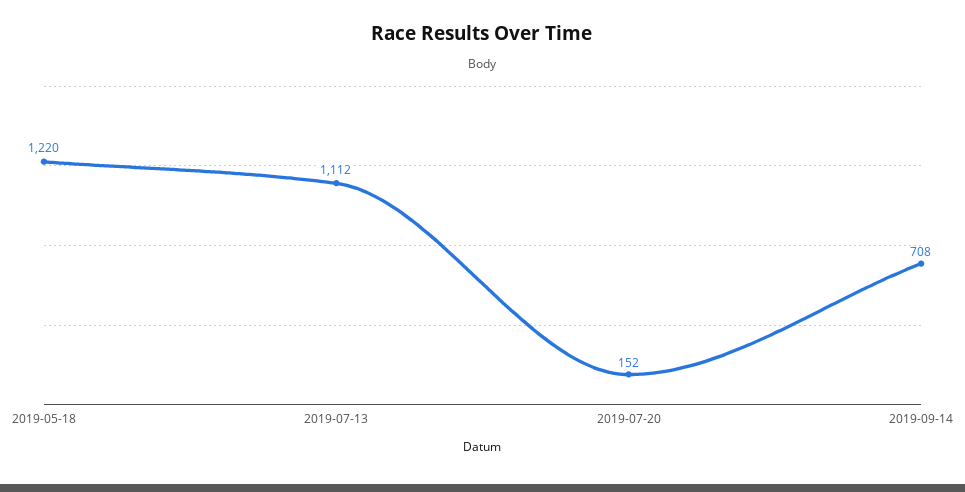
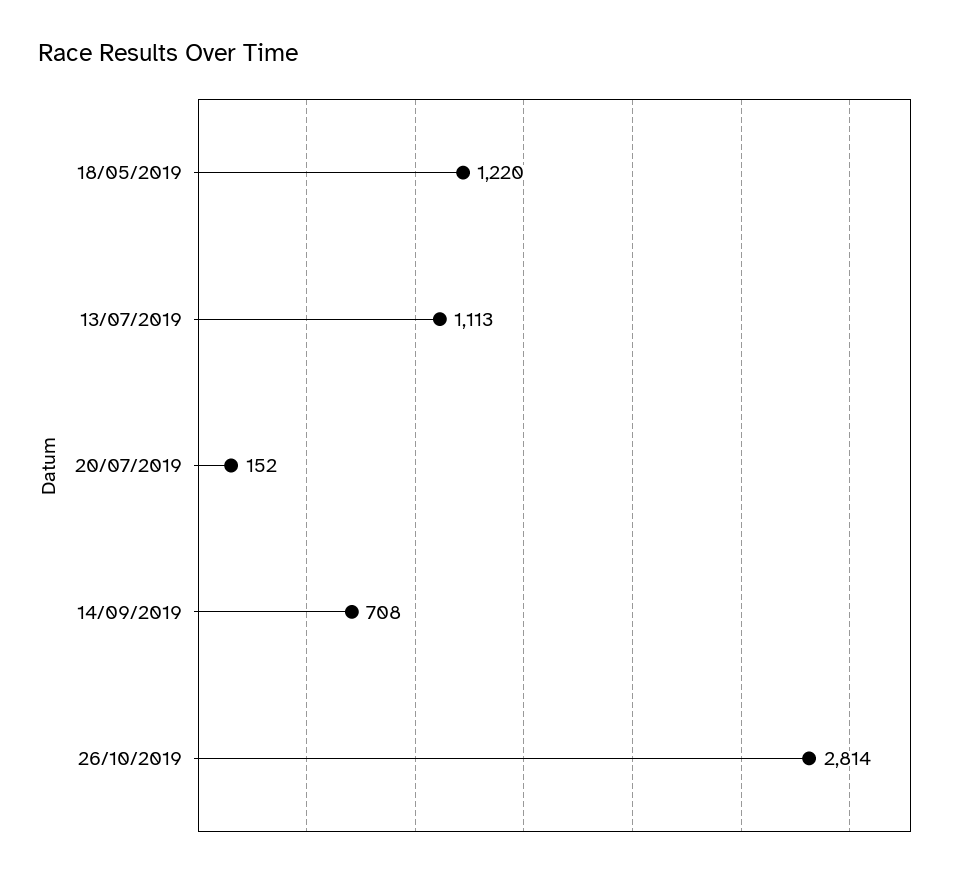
2019-07-13: 1112 -> 1113
26/10/2019: none -> 2814

